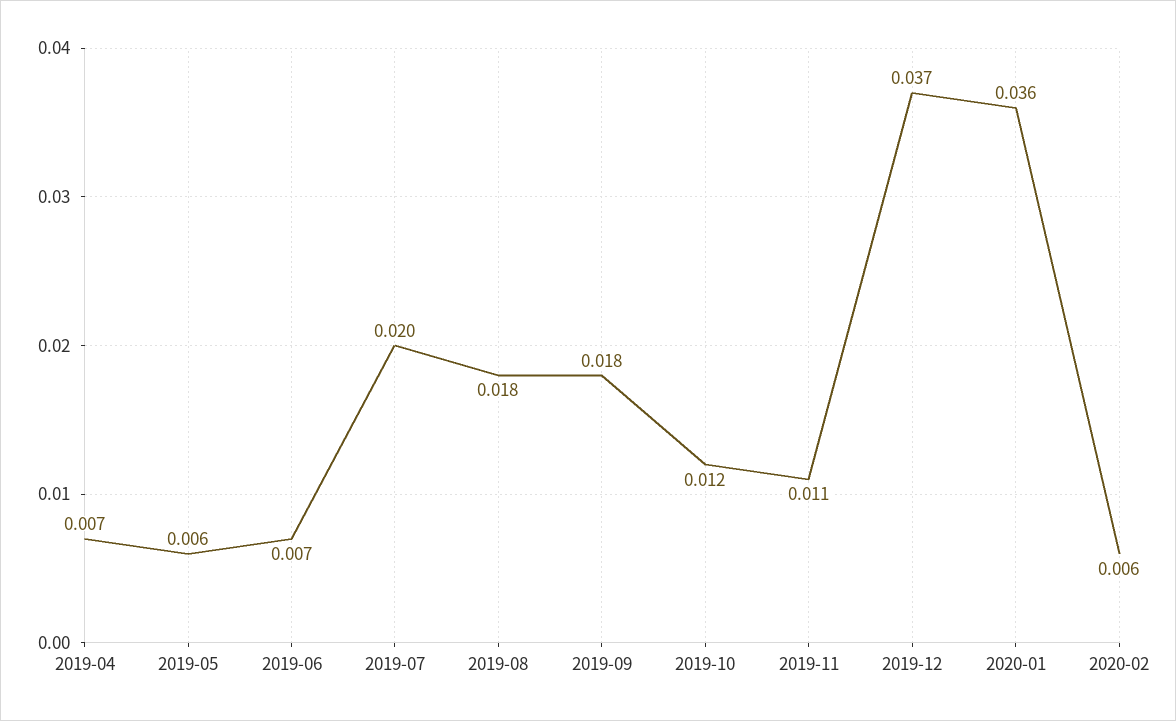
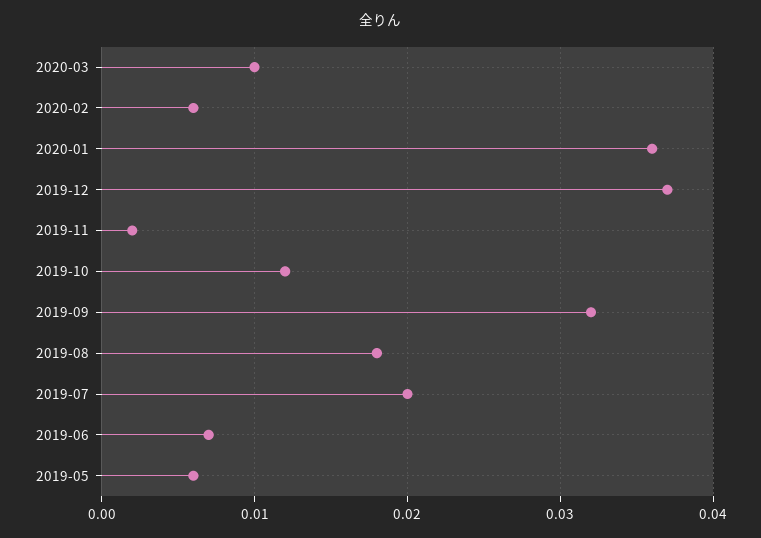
2019-04: 0.007 -> none
2019-09: 0.018 -> 0.032
2019-11: 0.011 -> 0.002
2020-03: none -> 0.01

